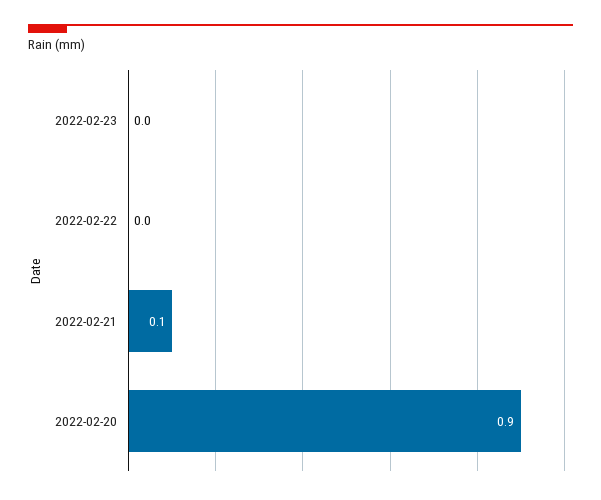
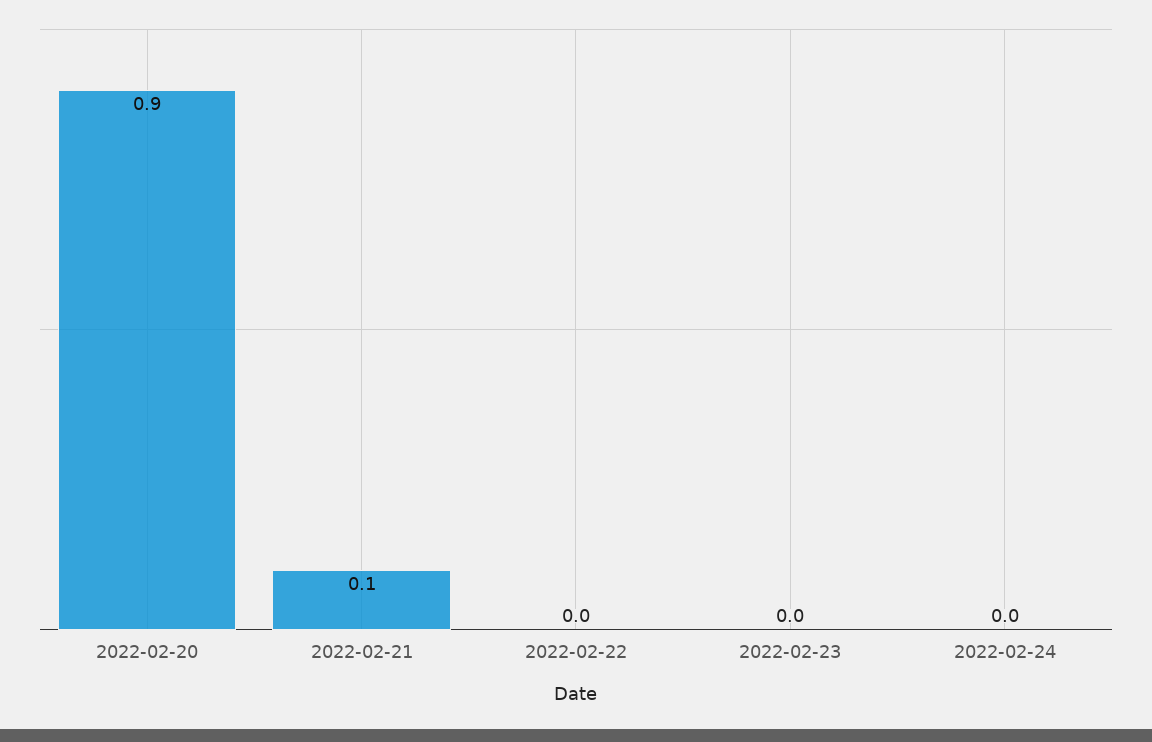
2022-02-24: none -> 0

